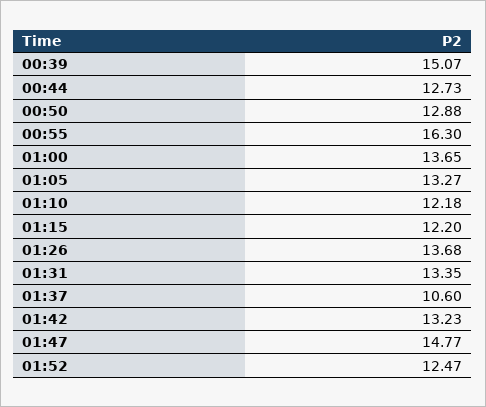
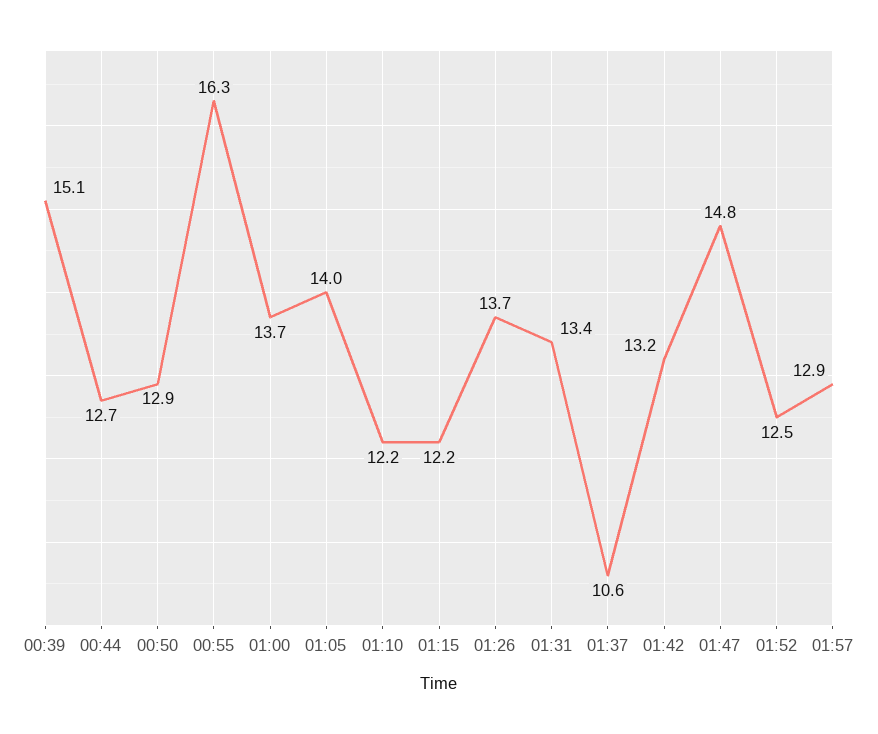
01:05: 13.27 -> 14
01:57: none -> 12.9

